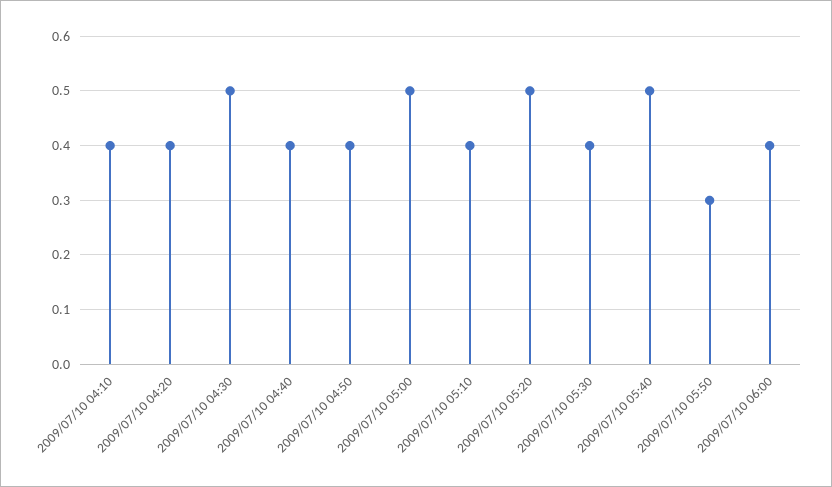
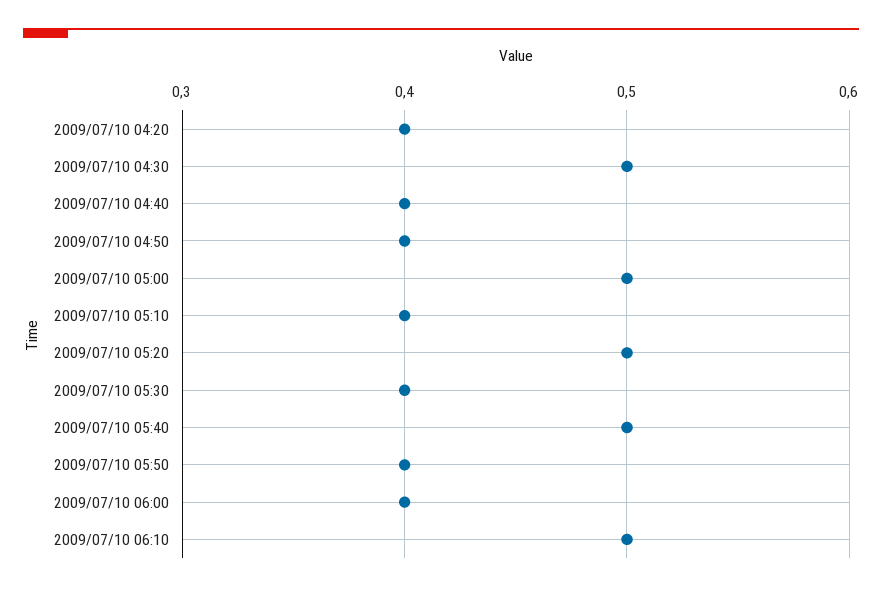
2009/07/10 04:10: 0.4 -> none
2009/07/10 05:50: 0.3 -> 0.4
2009/07/10 06:10: none -> 0.5

